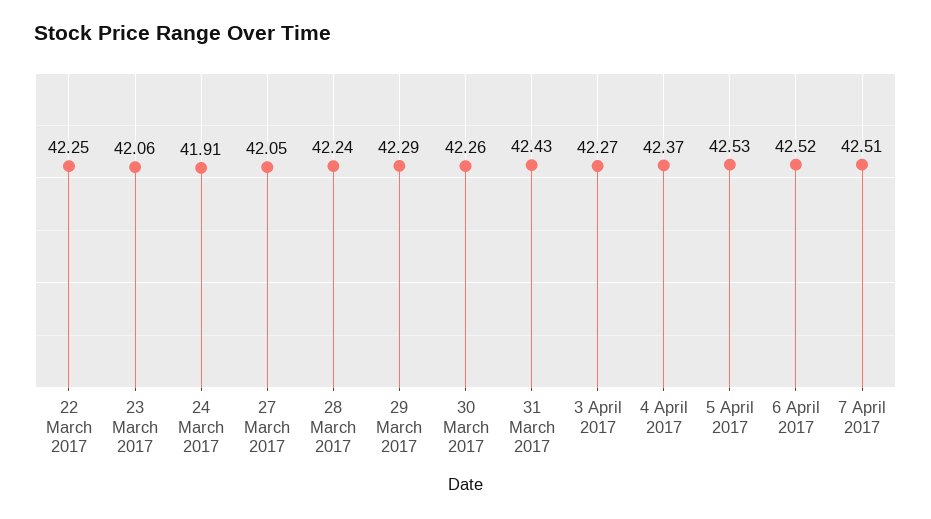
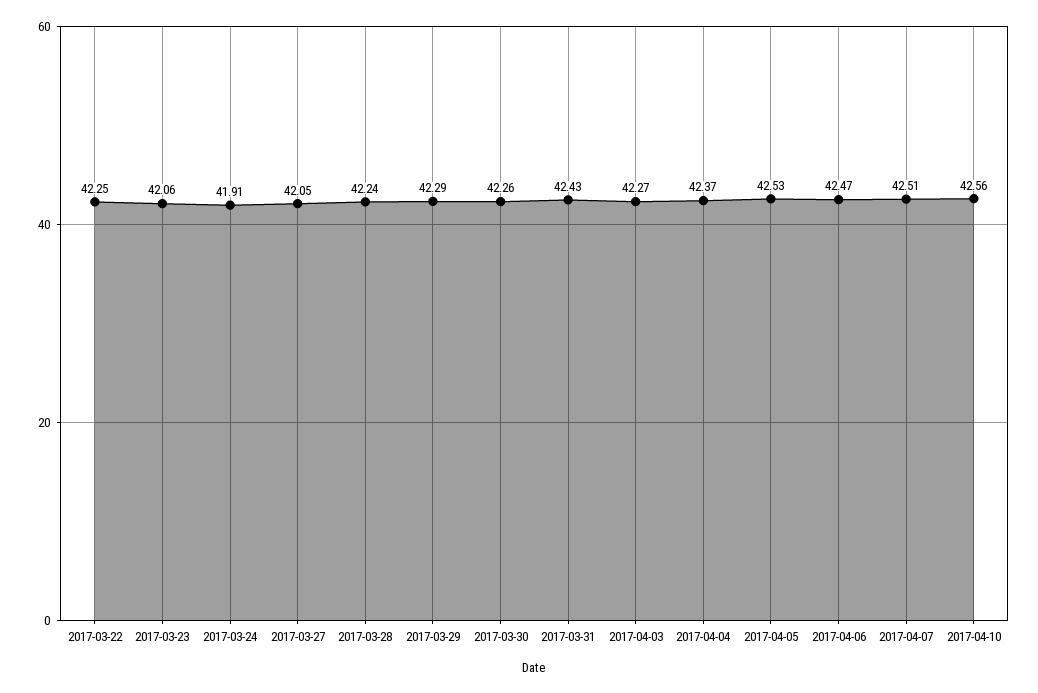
6 April 2017: 42.52 -> 42.47
2017-04-10: none -> 42.56

